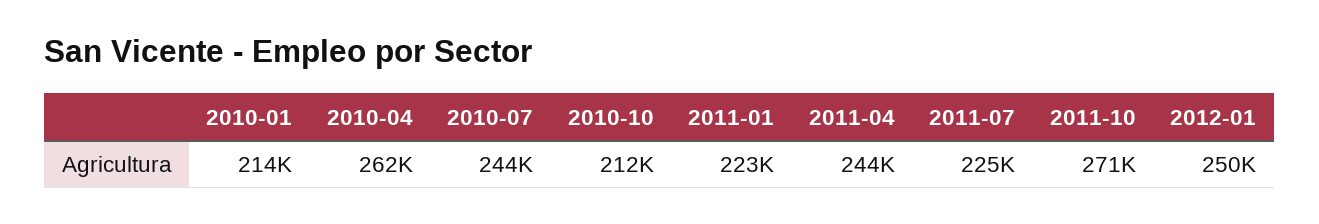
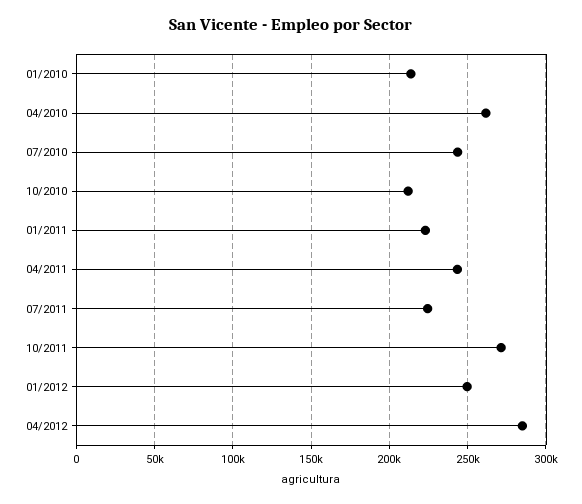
04/2012: none -> 285000

